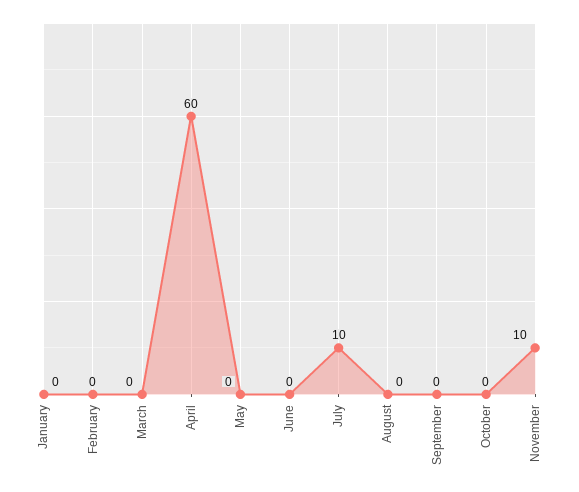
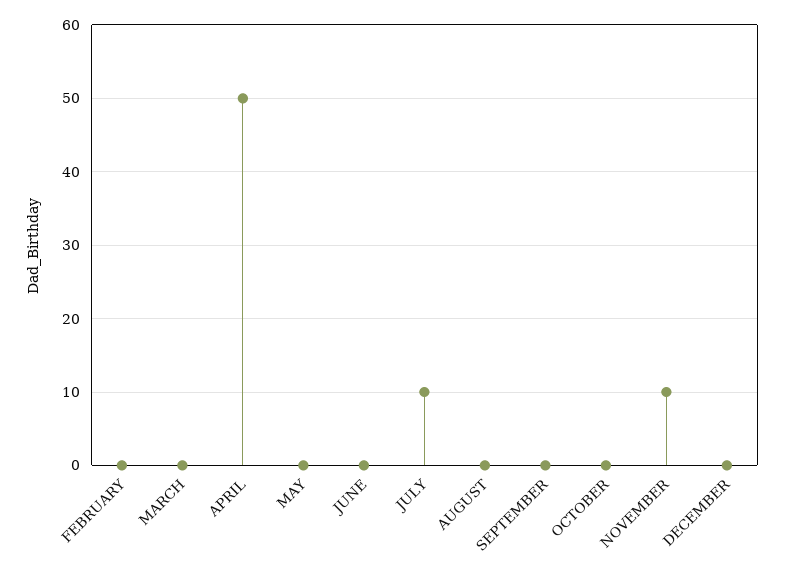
January: 0 -> none
April: 60 -> 50
DECEMBER: none -> 0

